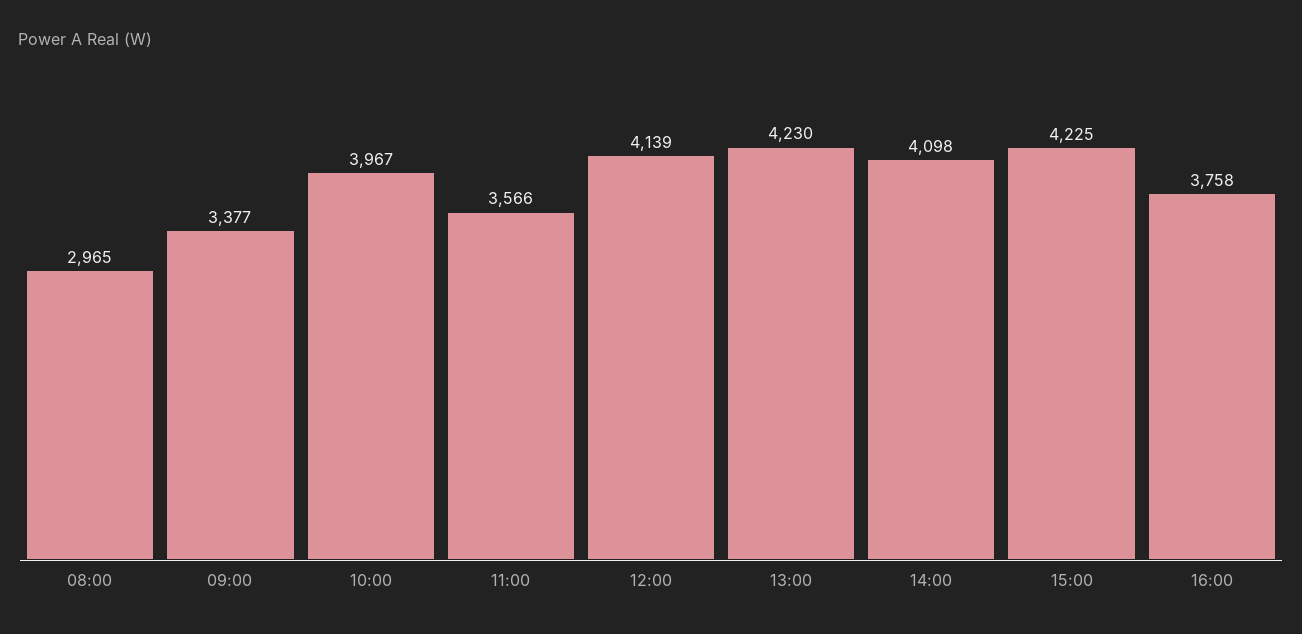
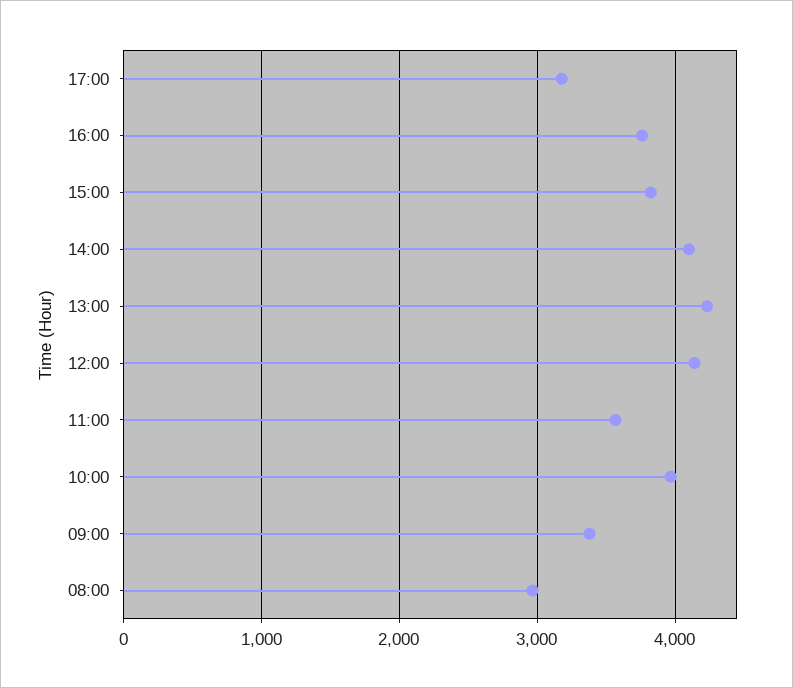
15:00: 4225 -> 3800
17:00: none -> 3200

